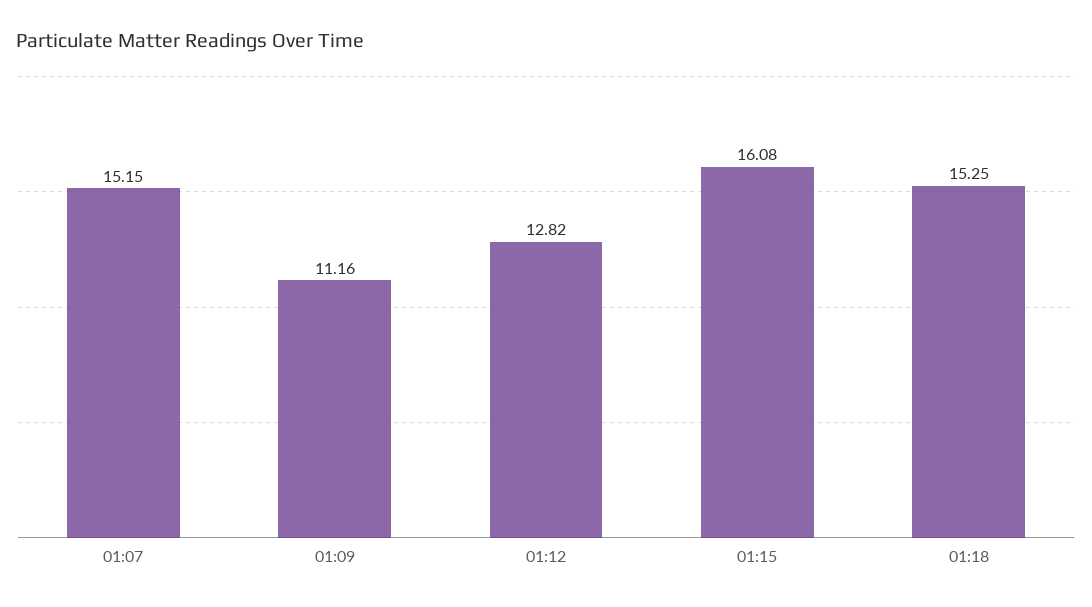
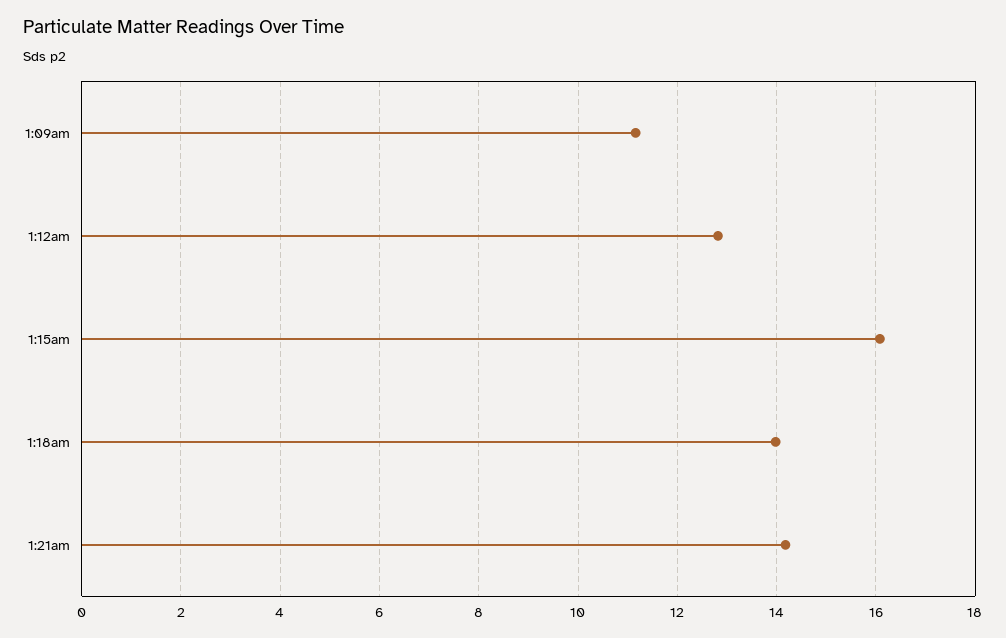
01:07: 15.15 -> none
01:18: 15.25 -> 14
1:21am: none -> 14.2

